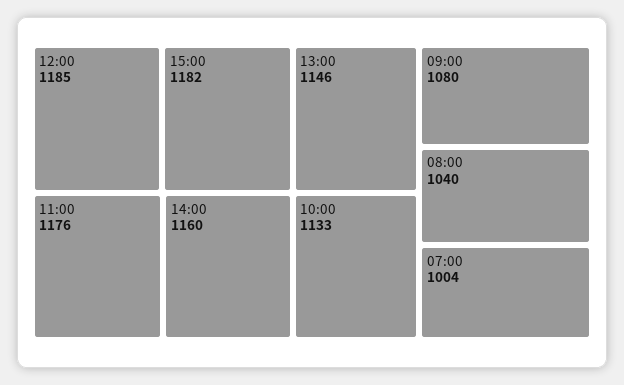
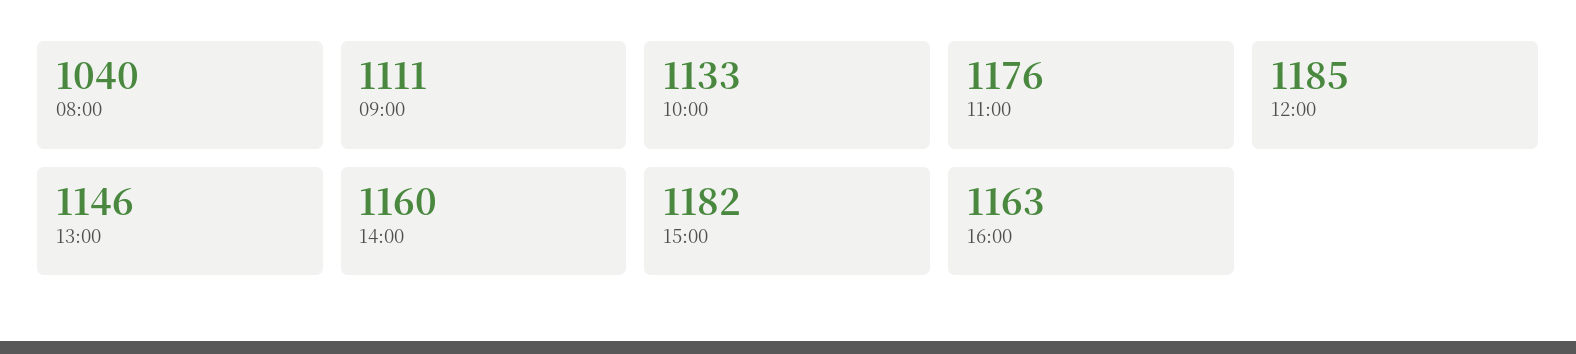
09:00: 1080 -> 1111
07:00: 1004 -> none
16:00: none -> 1163

